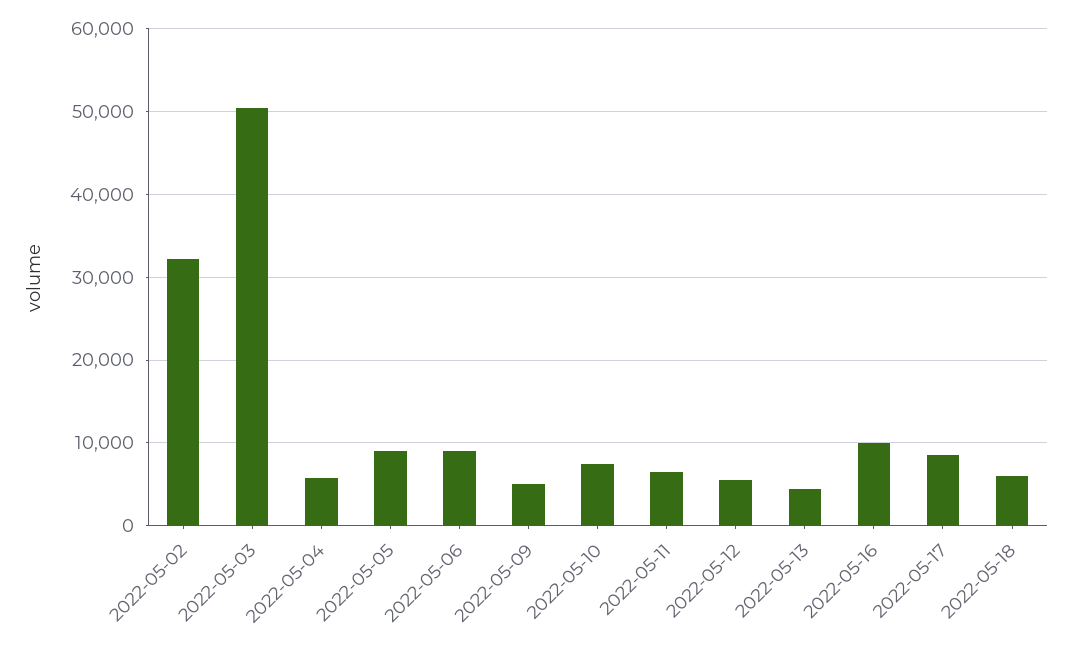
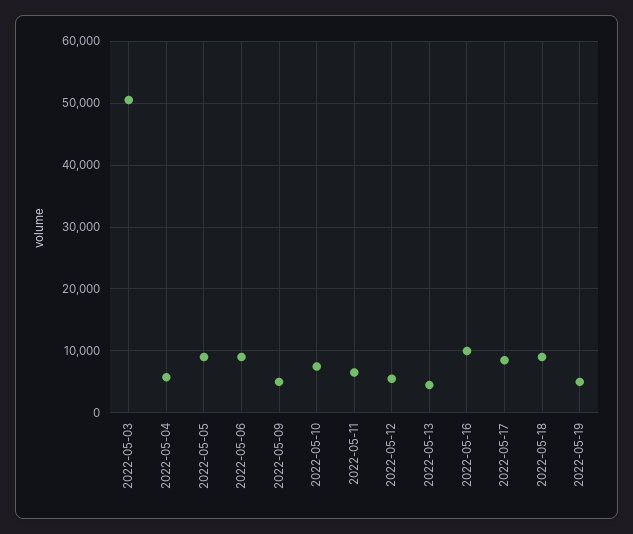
2022-05-02: 32000 -> none
2022-05-18: 6000 -> 9000
2022-05-19: none -> 5000

